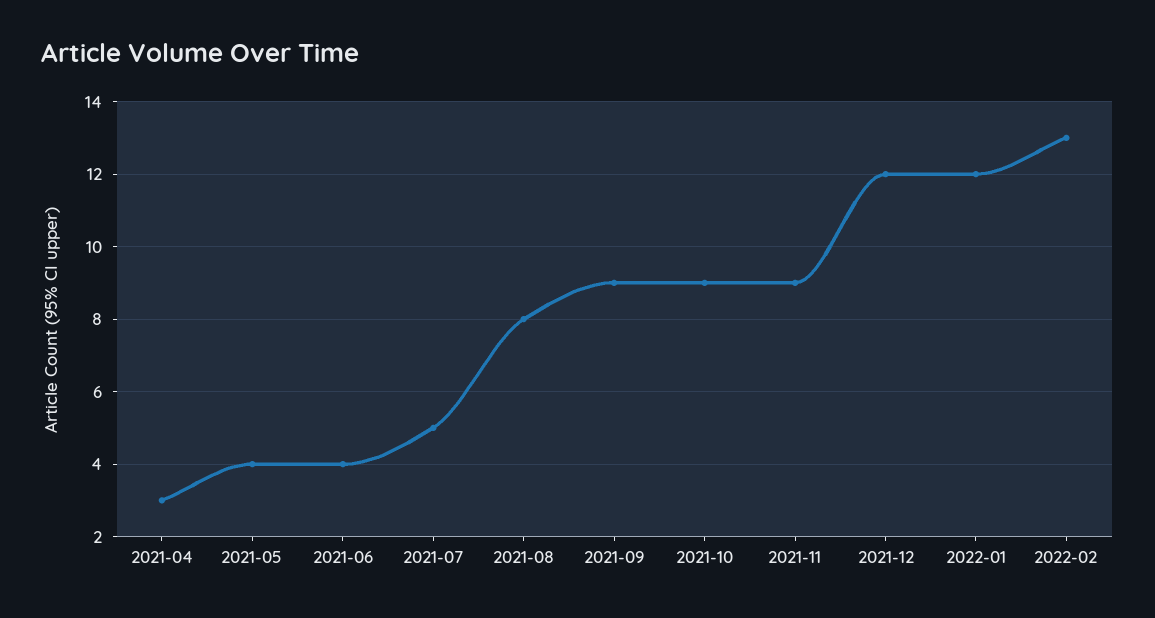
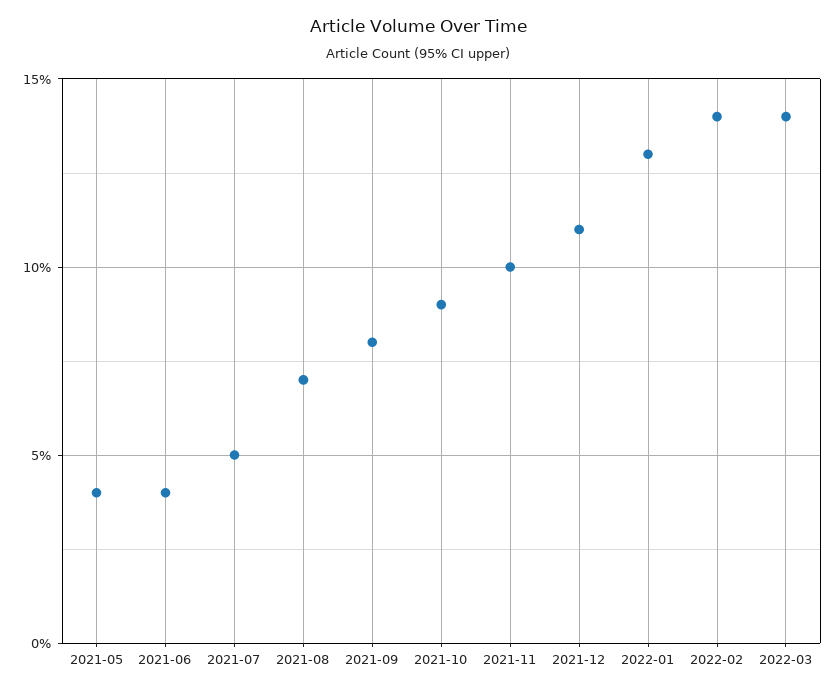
2021-04: 3 -> none
2021-08: 8 -> 7
2021-09: 9 -> 8
2021-11: 9 -> 10
2021-12: 12 -> 11
2022-01: 12 -> 13
2022-02: 13 -> 14
2022-03: none -> 14

